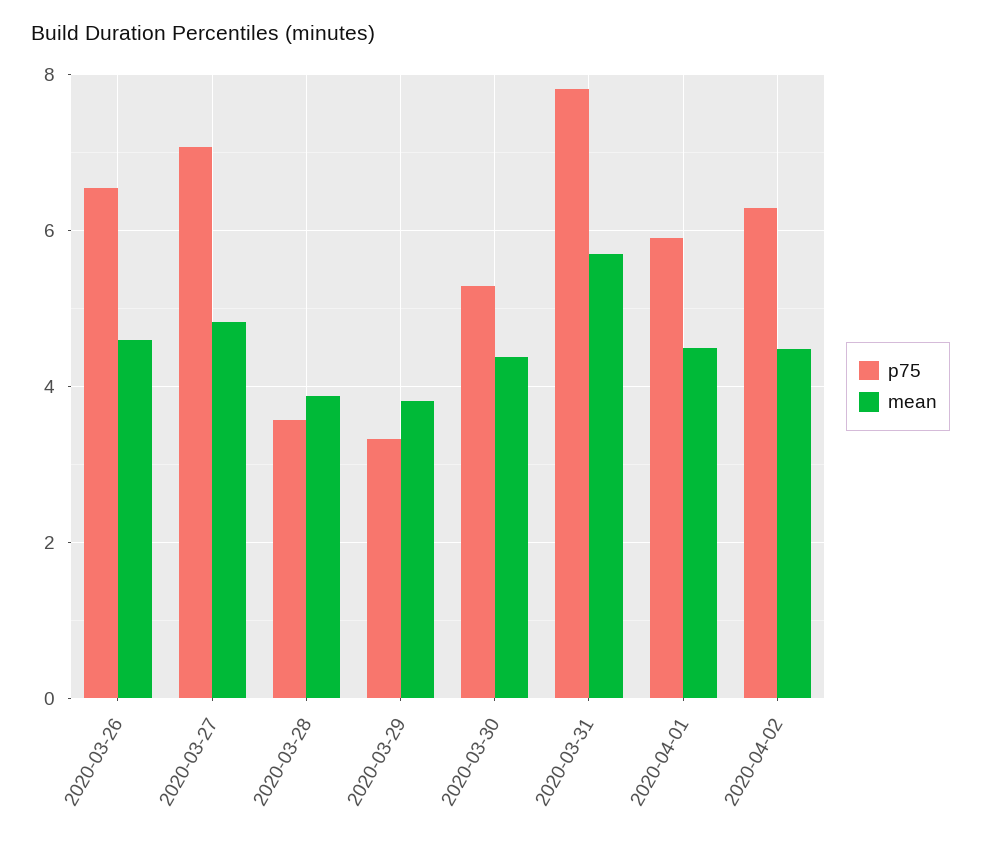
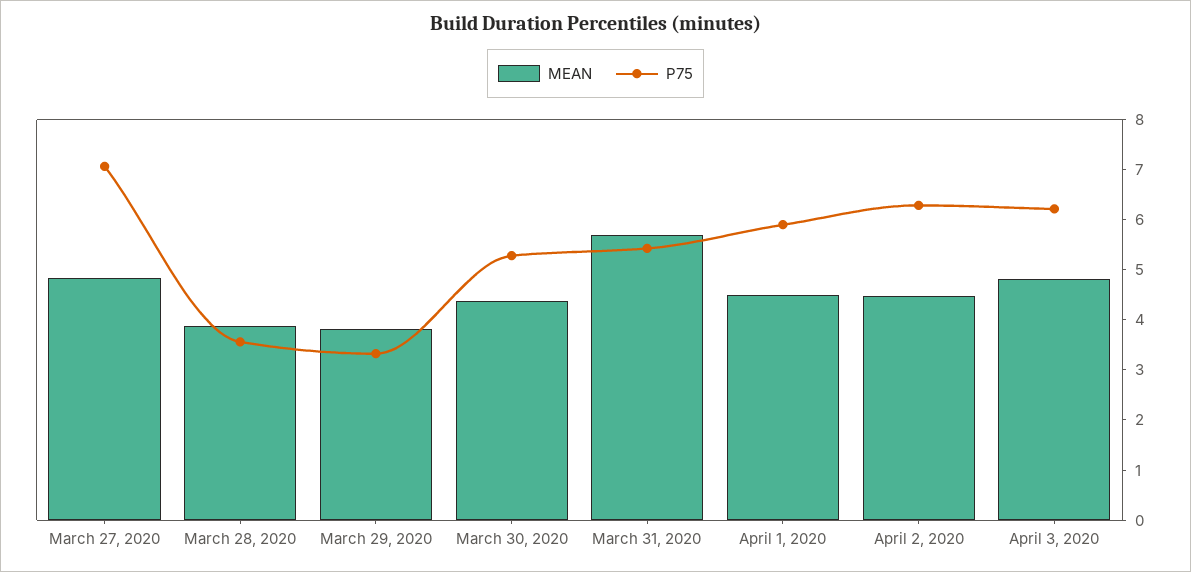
p75, 2020-03-26: 6.6 -> none
mean, 2020-03-26: 4.6 -> none
p75, 2020-03-31: 7.8 -> 5.4
mean, April 3, 2020: none -> 4.8
p75, April 3, 2020: none -> 6.2

